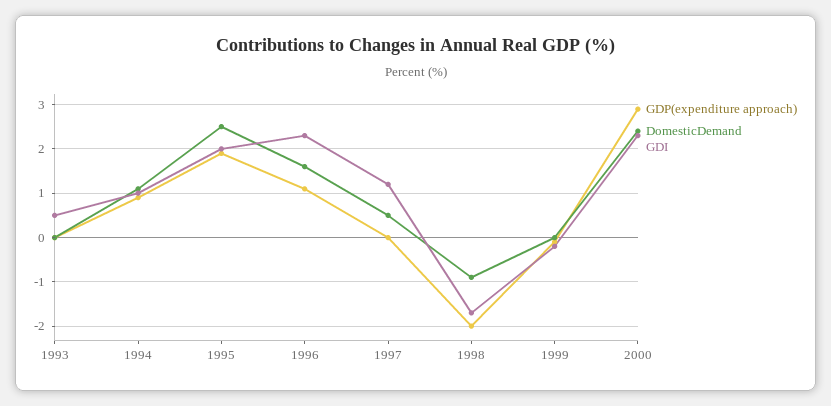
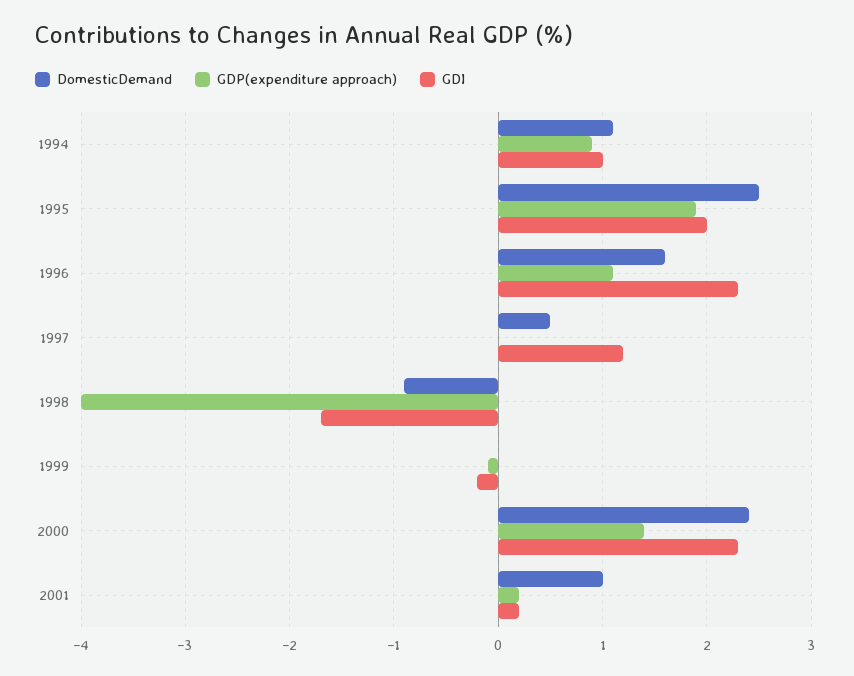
GDP(expenditure approach), 1993: 0 -> none
DomesticDemand, 1993: 0 -> none
GDI, 1993: 0.5 -> none
GDP(expenditure approach), 1998: -2 -> -4
GDP(expenditure approach), 2000: 3 -> 1.4
DomesticDemand, 2001: none -> 1
GDP(expenditure approach), 2001: none -> 0.2
GDI, 2001: none -> 0.2

